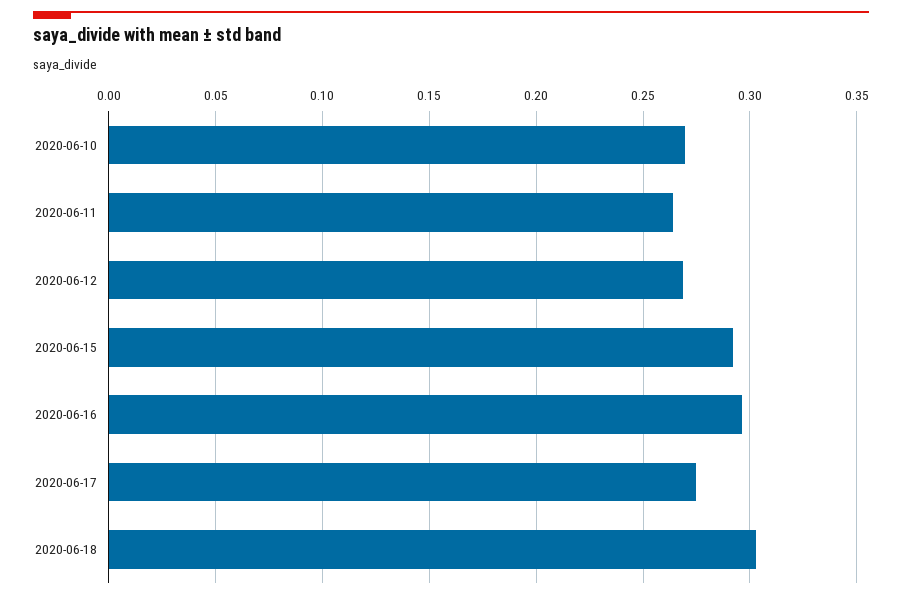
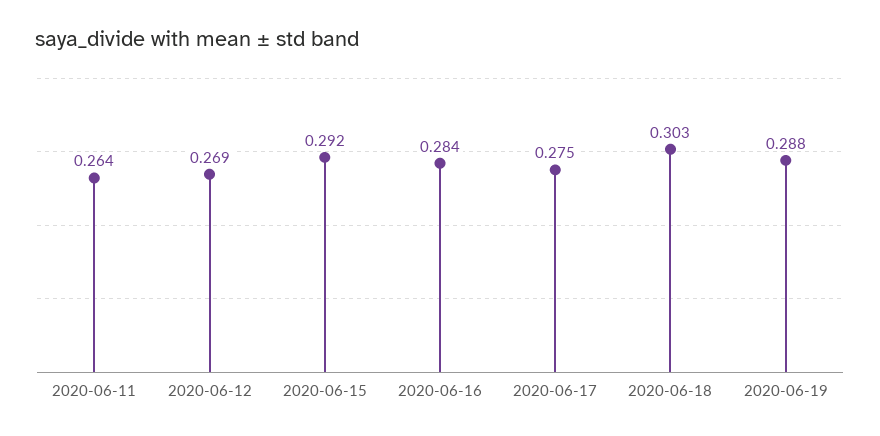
2020-06-10: 0.27 -> none
2020-06-16: 0.295 -> 0.284
2020-06-19: none -> 0.288

